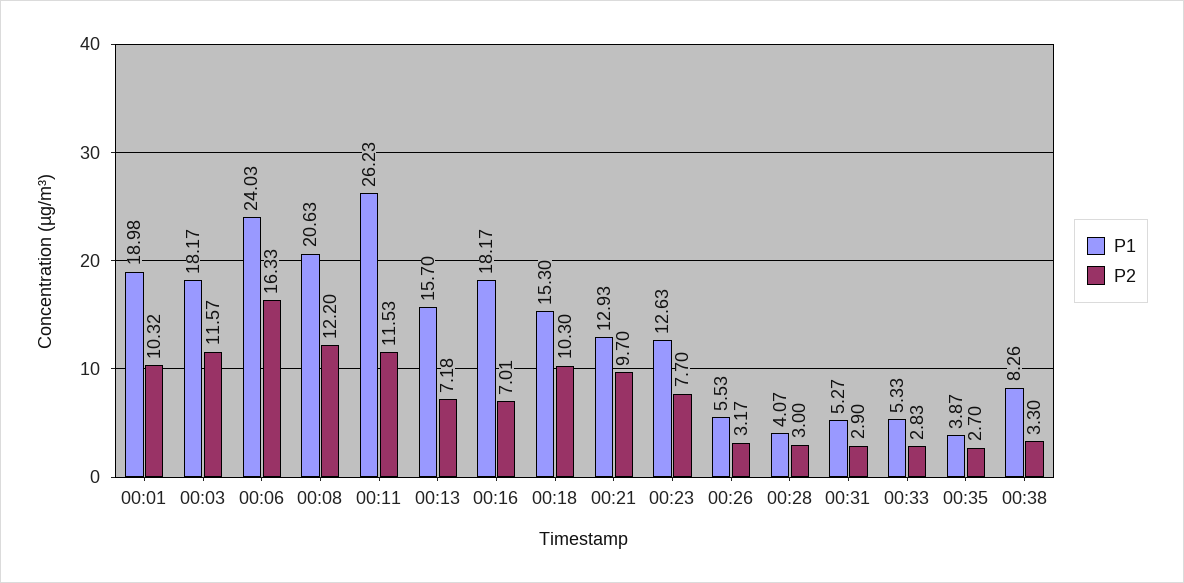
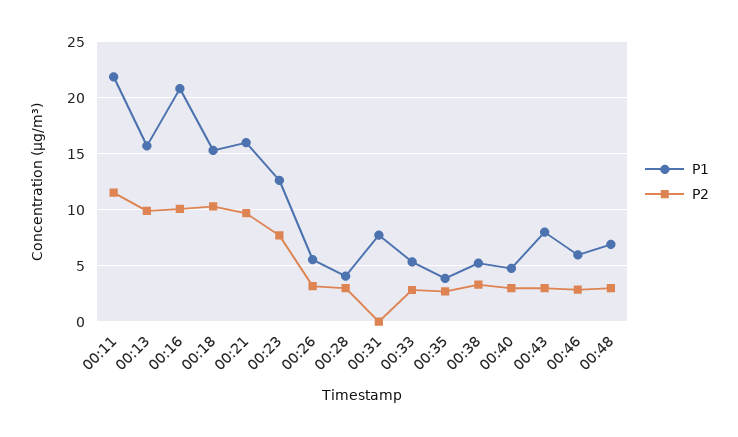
P1, 00:01: 18.98 -> none
P2, 00:01: 10.32 -> none
P1, 00:03: 18.17 -> none
P2, 00:03: 11.57 -> none
P1, 00:06: 24.03 -> none
P2, 00:06: 16.33 -> none
P1, 00:08: 20.63 -> none
P2, 00:08: 12.2 -> none
P1, 00:11: 26.23 -> 22
P2, 00:13: 7.18 -> 10
P1, 00:16: 18.17 -> 21
P2, 00:16: 7.01 -> 10
P1, 00:21: 12.93 -> 16
P1, 00:31: 5.27 -> 8
P2, 00:31: 2.9 -> 0
P1, 00:38: 8.26 -> 5
P1, 00:40: none -> 5
P2, 00:40: none -> 3
P1, 00:43: none -> 8
P2, 00:43: none -> 3
P1, 00:46: none -> 6
P2, 00:46: none -> 3
P1, 00:48: none -> 7
P2, 00:48: none -> 3

